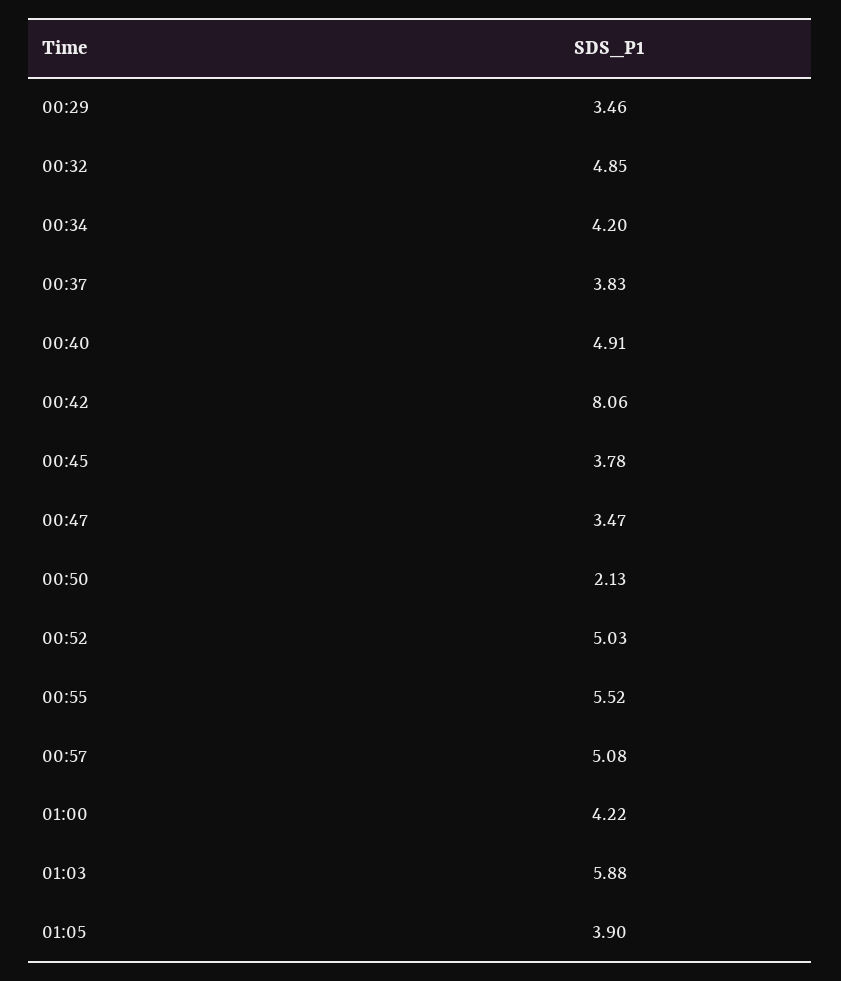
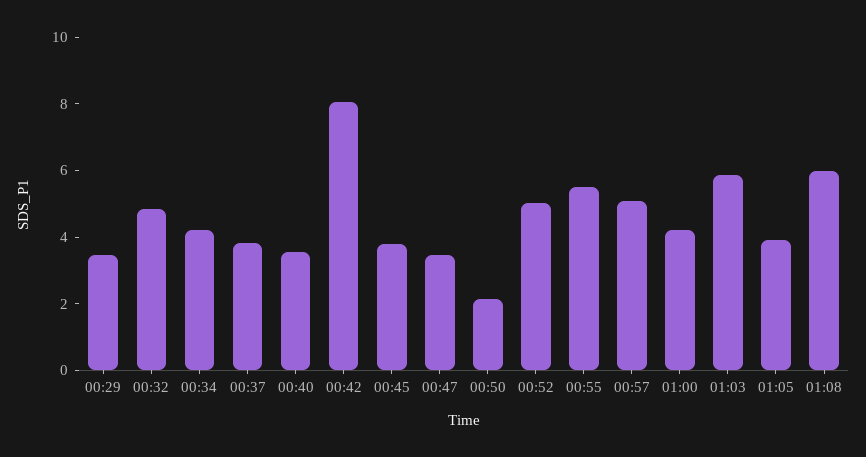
00:40: 4.91 -> 3.5
01:08: none -> 6

